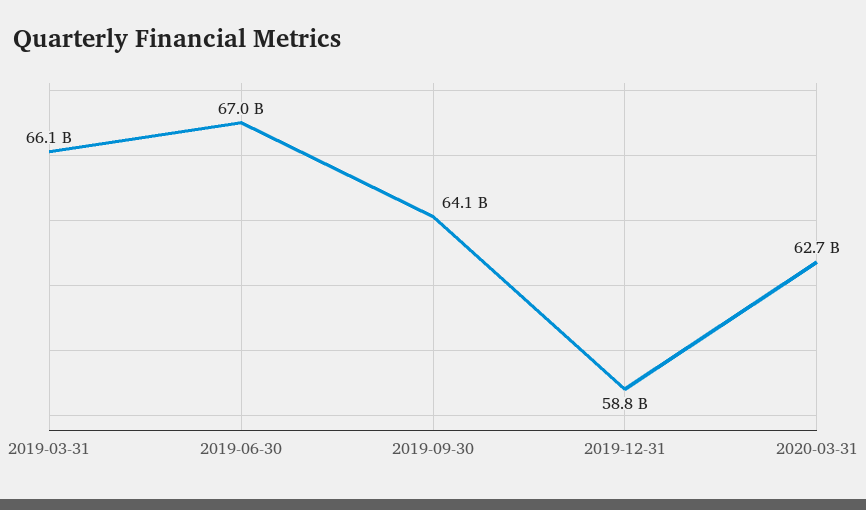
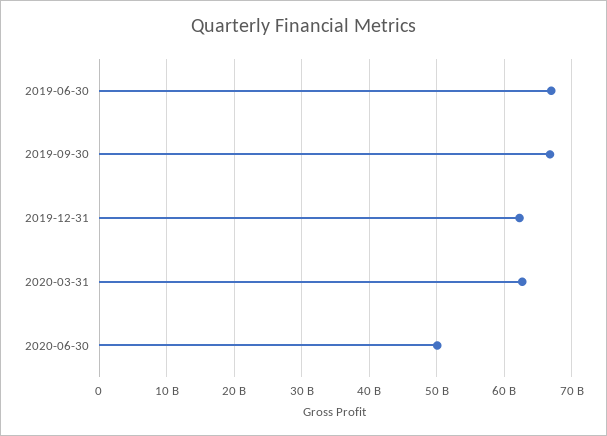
2019-03-31: 66100000000 -> none
2019-09-30: 64100000000 -> 67000000000
2019-12-31: 58800000000 -> 62000000000
2020-06-30: none -> 50000000000

